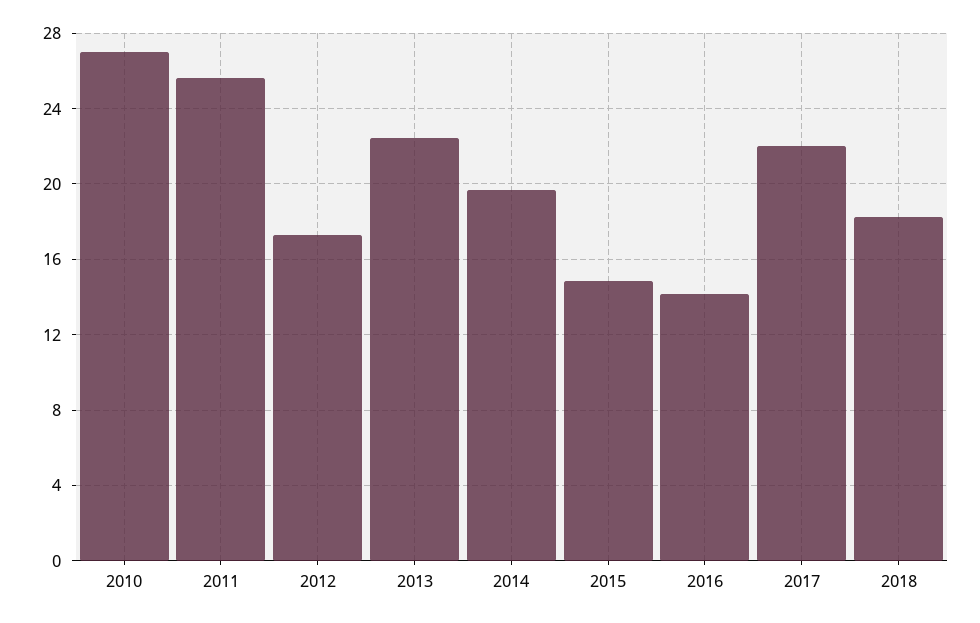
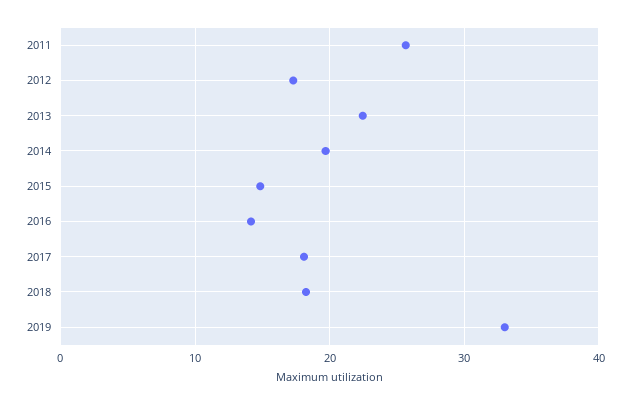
2010: 27 -> none
2017: 22 -> 18
2019: none -> 33

